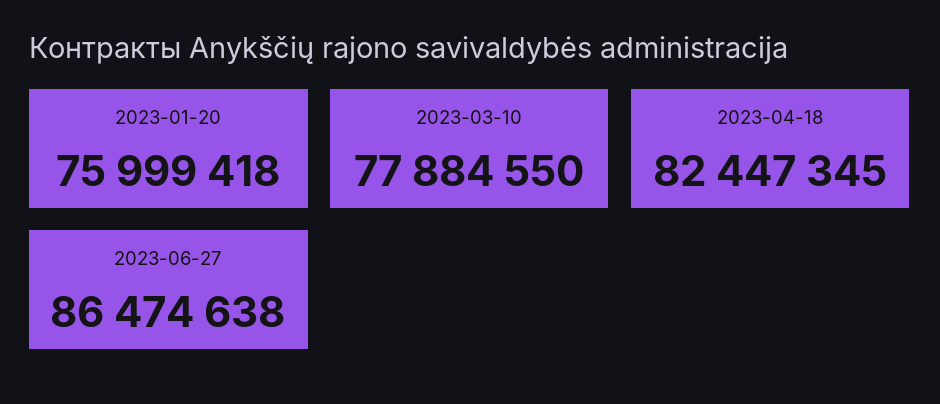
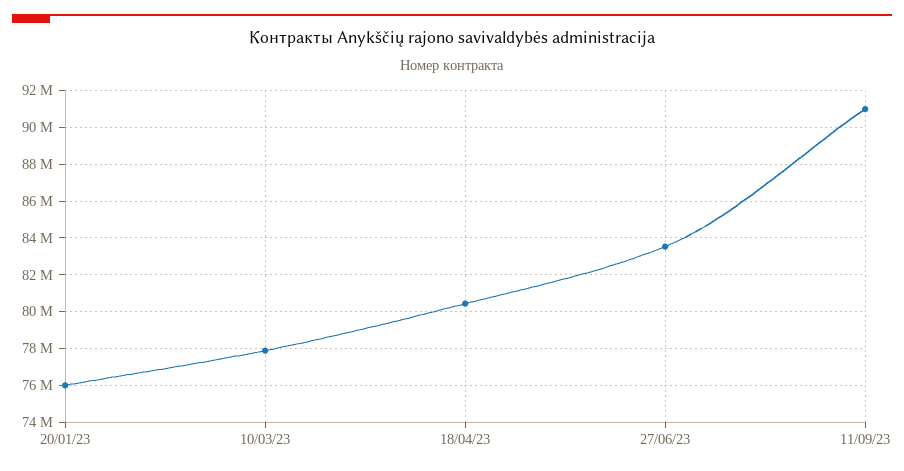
2023-04-18: 82447345 -> 80500000
2023-06-27: 86474638 -> 83500000
11/09/23: none -> 91000000

